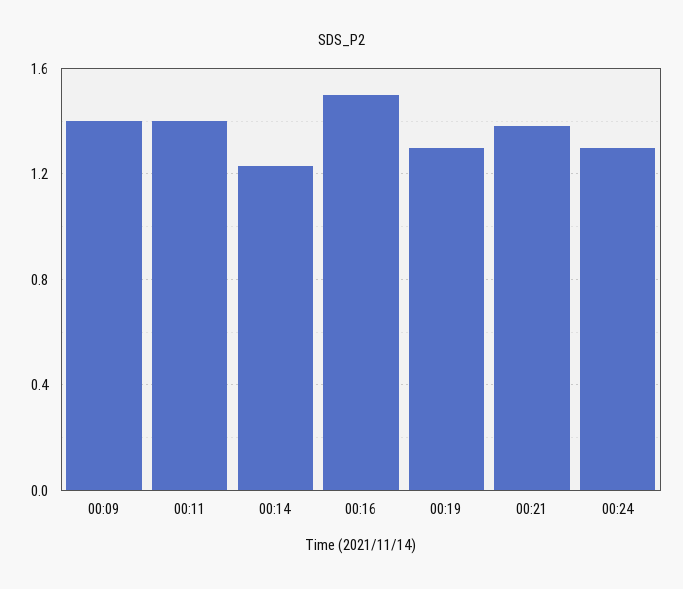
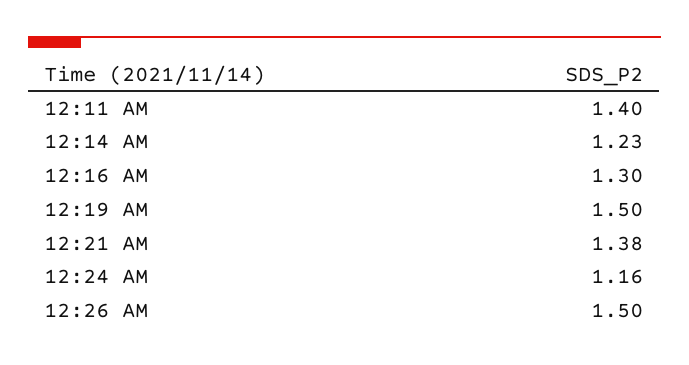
00:09: 1.4 -> none
00:16: 1.5 -> 1.3
00:19: 1.3 -> 1.5
00:24: 1.3 -> 1.16
12:26 AM: none -> 1.5

